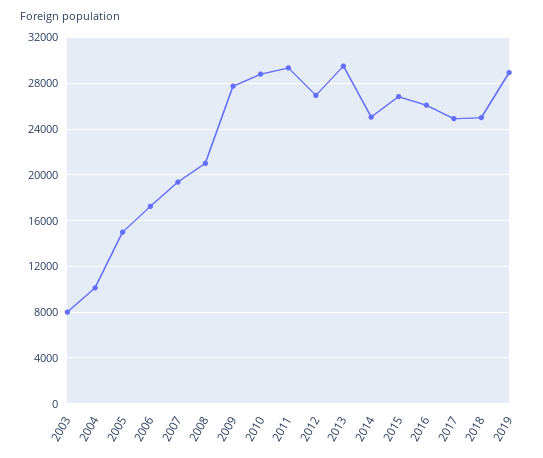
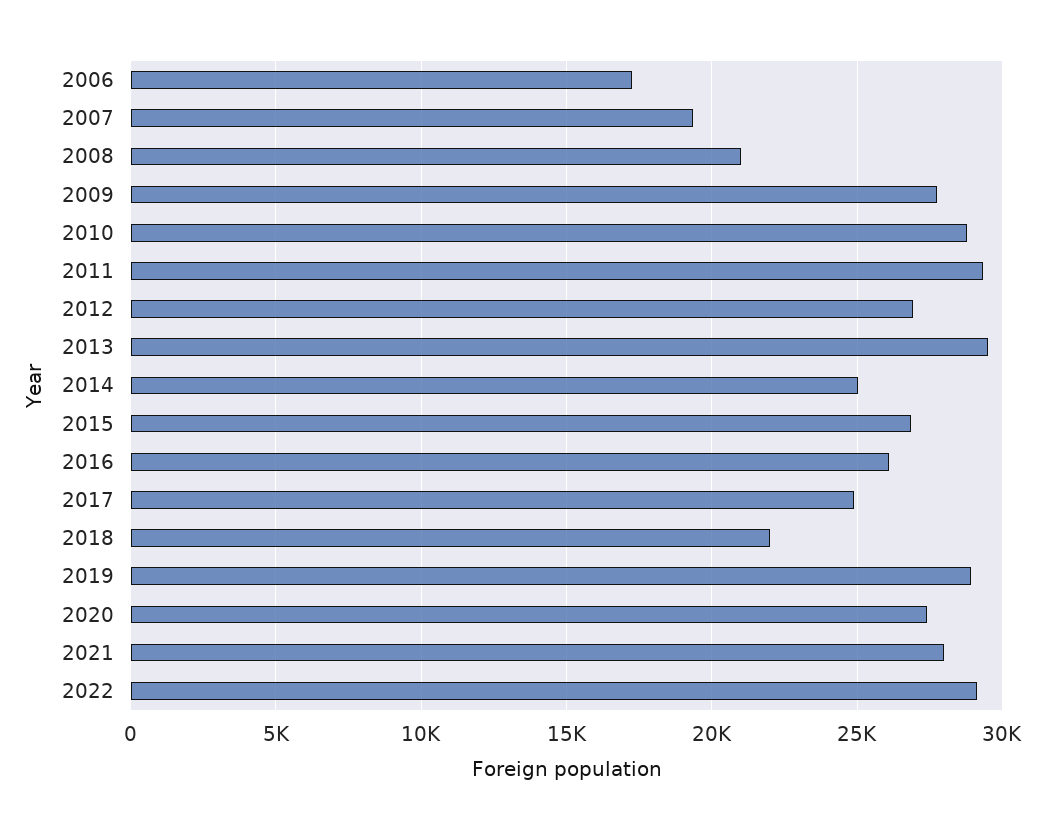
2003: 8000 -> none
2004: 10000 -> none
2005: 15000 -> none
2018: 25000 -> 22000
2020: none -> 27500
2021: none -> 28000
2022: none -> 29000

